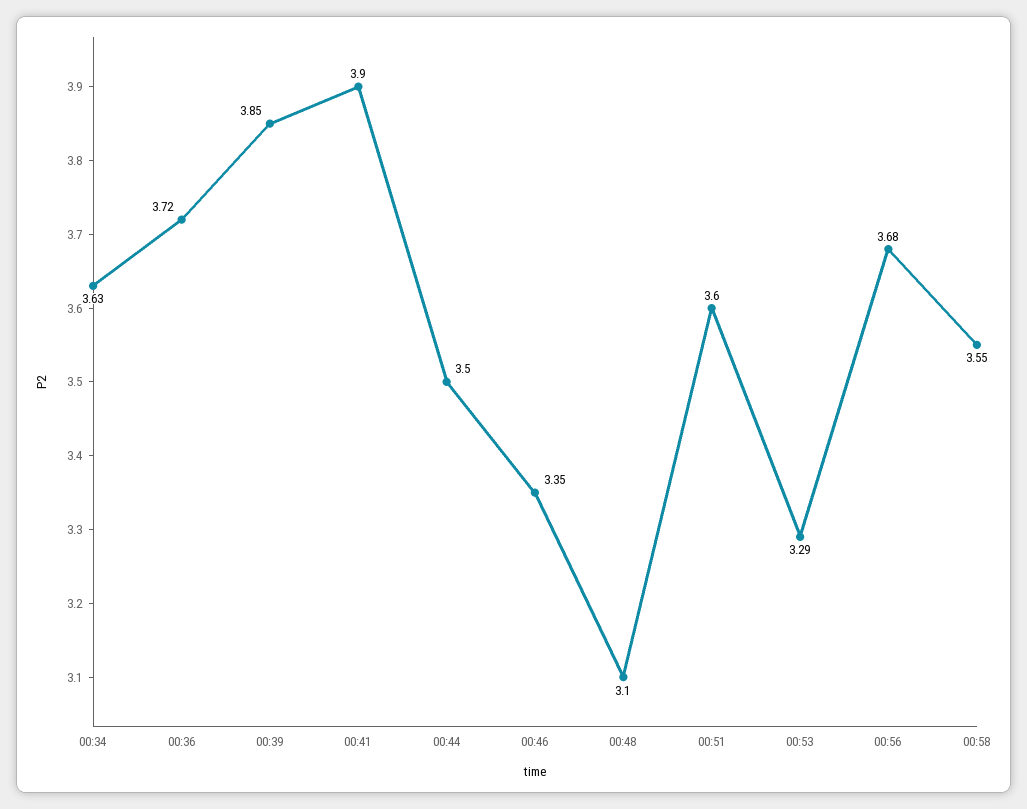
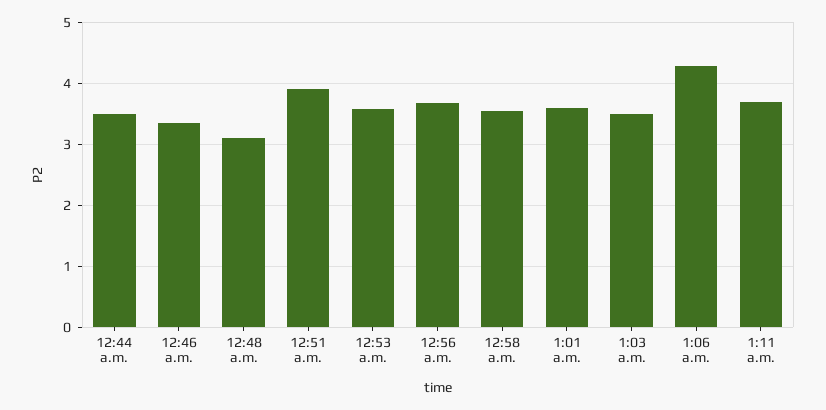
00:34: 3.63 -> none
00:36: 3.72 -> none
00:39: 3.85 -> none
00:41: 3.9 -> none
00:51: 3.6 -> 3.9
00:53: 3.29 -> 3.6
1:01 a.m.: none -> 3.6
1:03 a.m.: none -> 3.5
1:06 a.m.: none -> 4.3
1:11 a.m.: none -> 3.7

